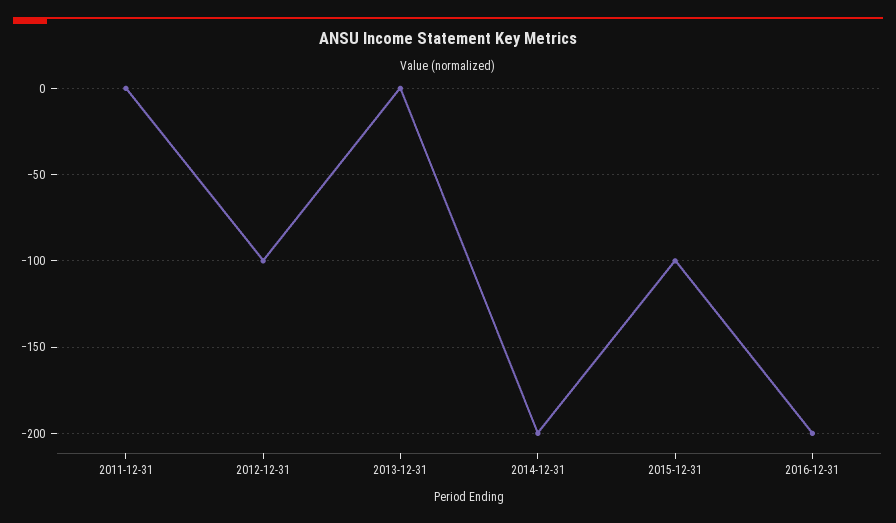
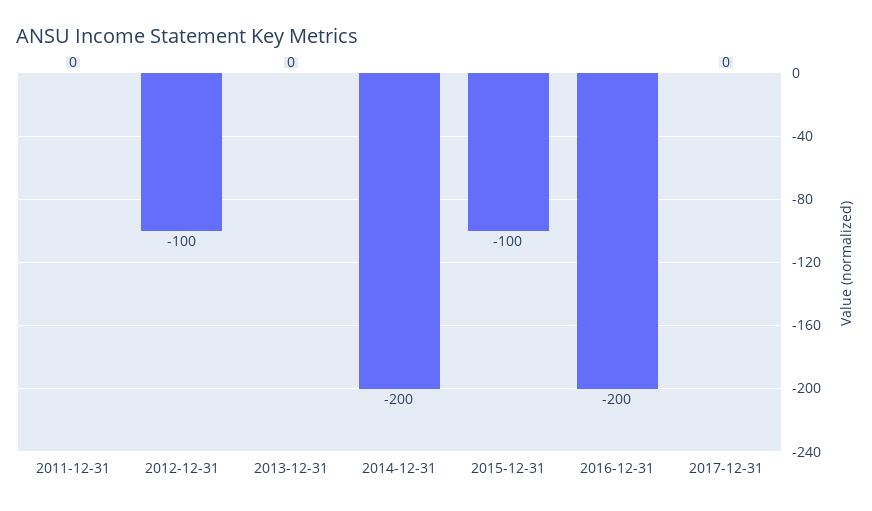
2017-12-31: none -> 0

